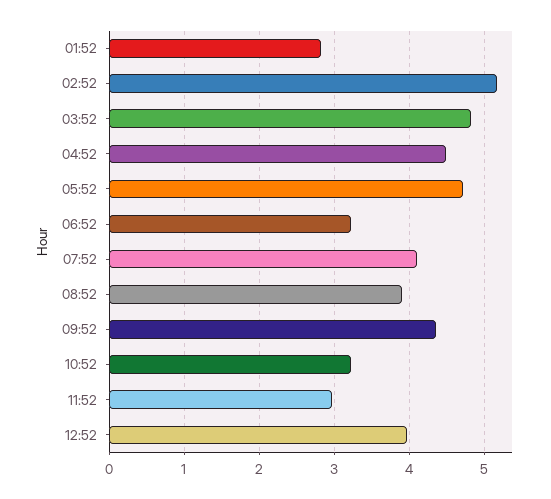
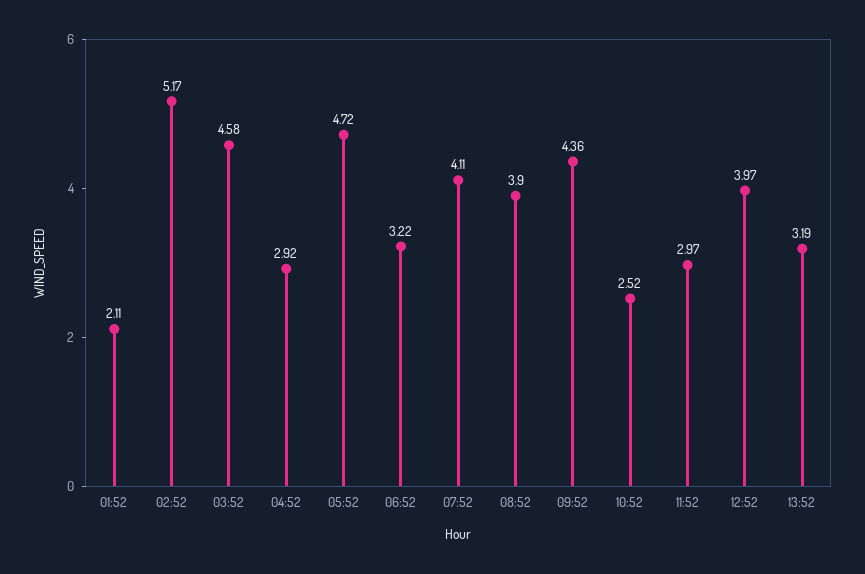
01:52: 2.8 -> 2.11
03:52: 4.8 -> 4.58
04:52: 4.5 -> 2.92
10:52: 3.2 -> 2.52
13:52: none -> 3.19

